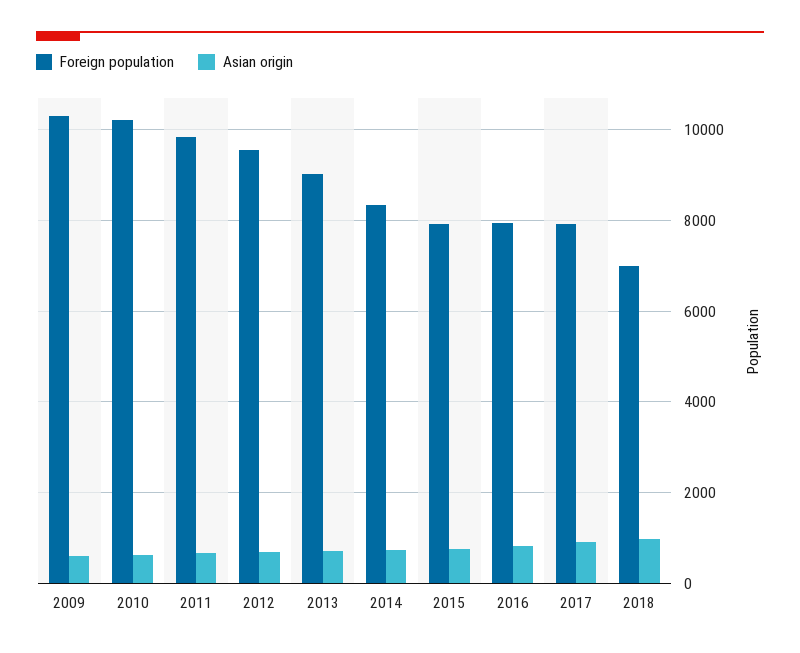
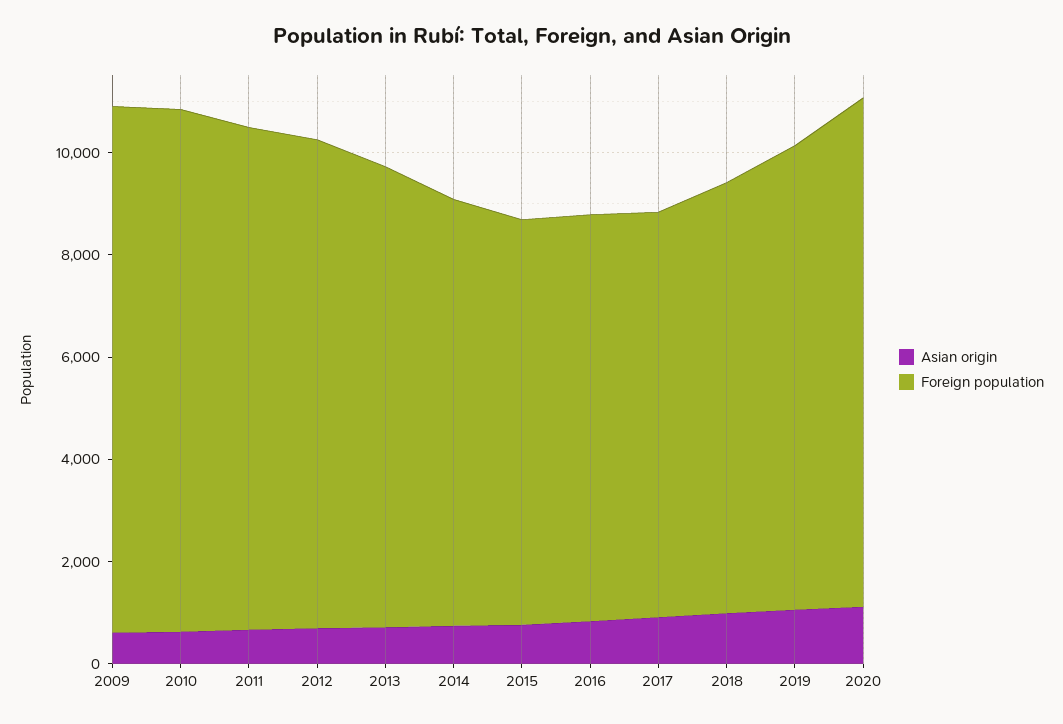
Foreign population, 2018: 7000 -> 8500
Asian origin, 2019: none -> 1000
Foreign population, 2019: none -> 9000
Asian origin, 2020: none -> 1000
Foreign population, 2020: none -> 10000

